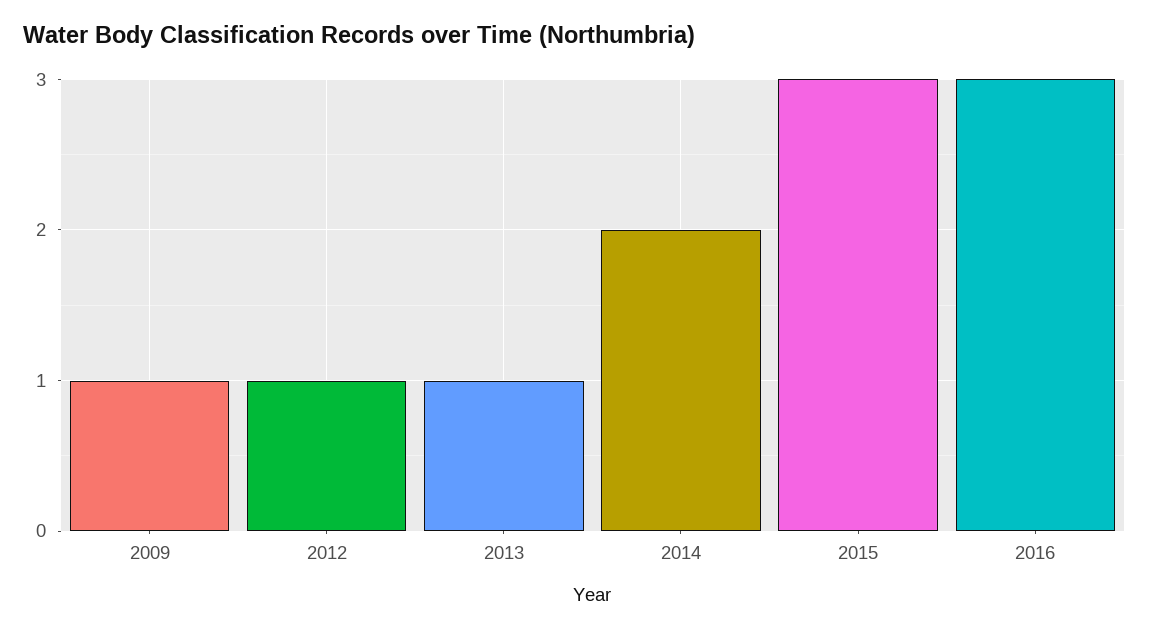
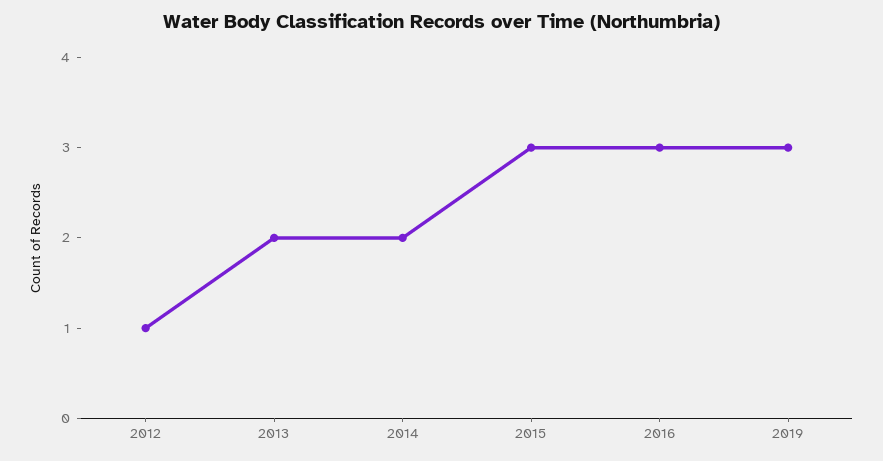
2009: 1 -> none
2013: 1 -> 2
2019: none -> 3

